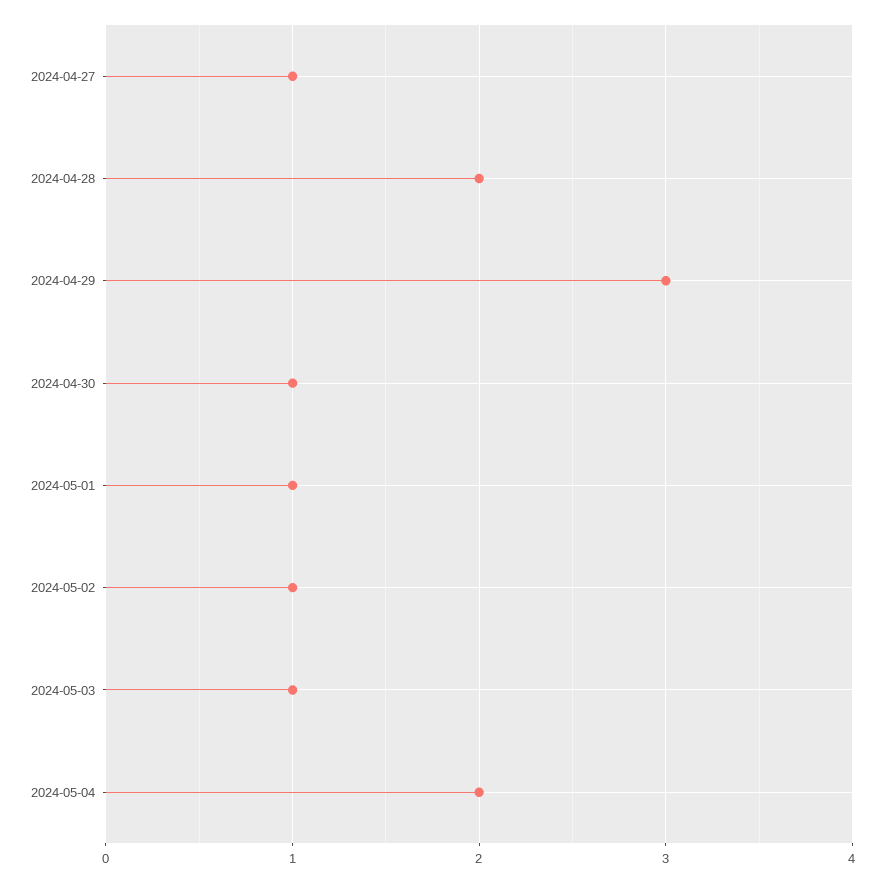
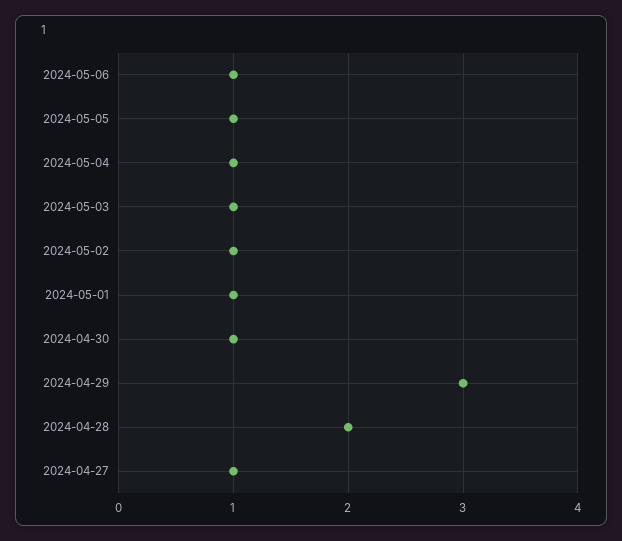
2024-05-04: 2 -> 1
2024-05-06: none -> 1
2024-05-05: none -> 1

